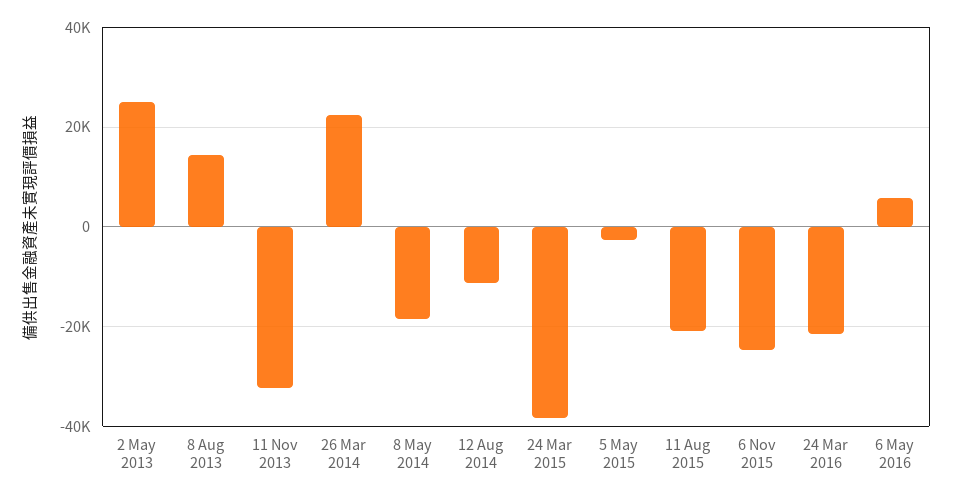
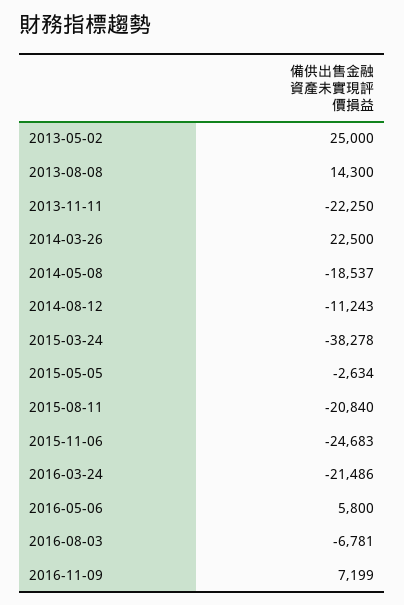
11 Nov 2013: -32000 -> -22250
2016-08-03: none -> -6781
2016-11-09: none -> 7199

